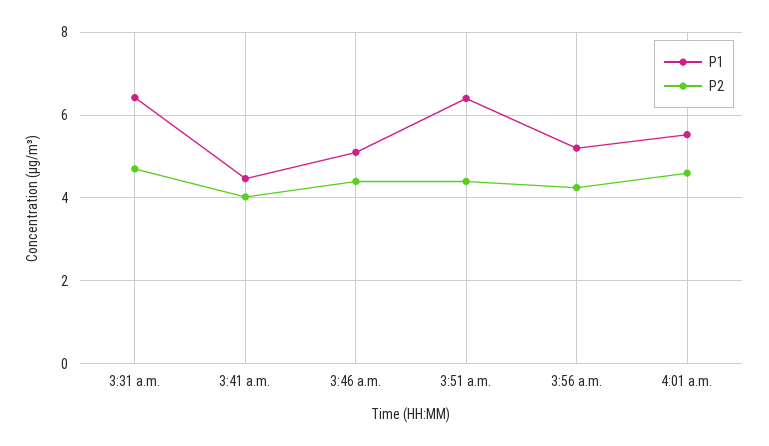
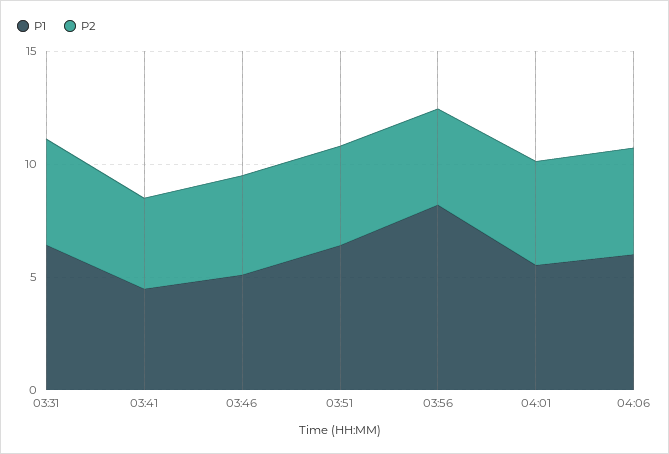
P1, 3:56 a.m.: 5.2 -> 8
P1, 04:06: none -> 6
P2, 04:06: none -> 5

